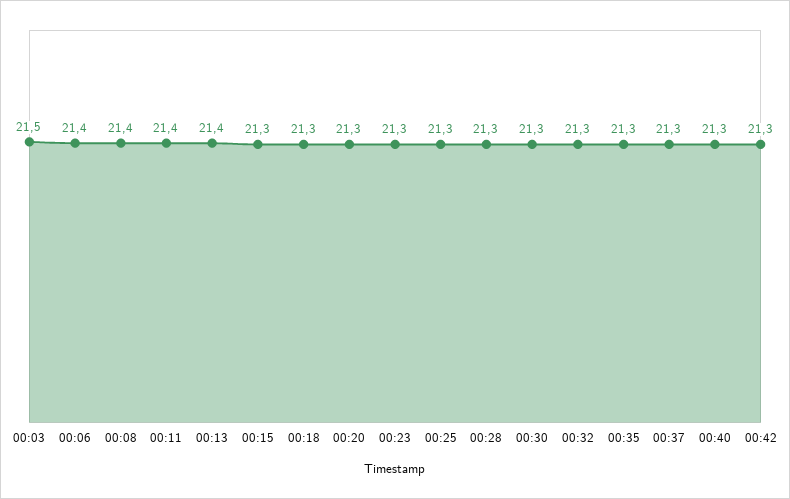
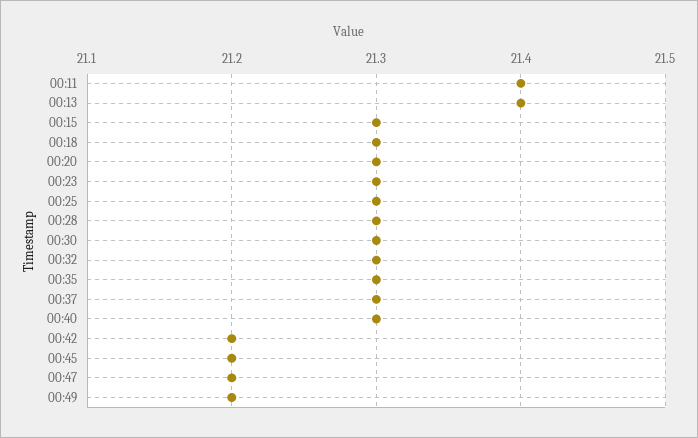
00:03: 21.5 -> none
00:06: 21.4 -> none
00:08: 21.4 -> none
00:42: 21.3 -> 21.2
00:45: none -> 21.2
00:47: none -> 21.2
00:49: none -> 21.2

